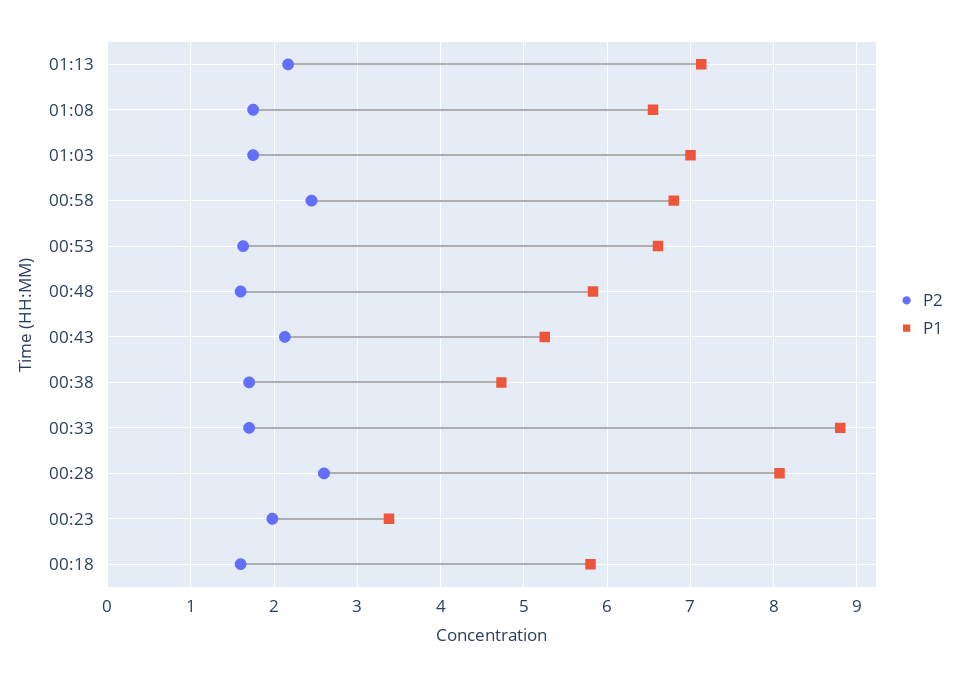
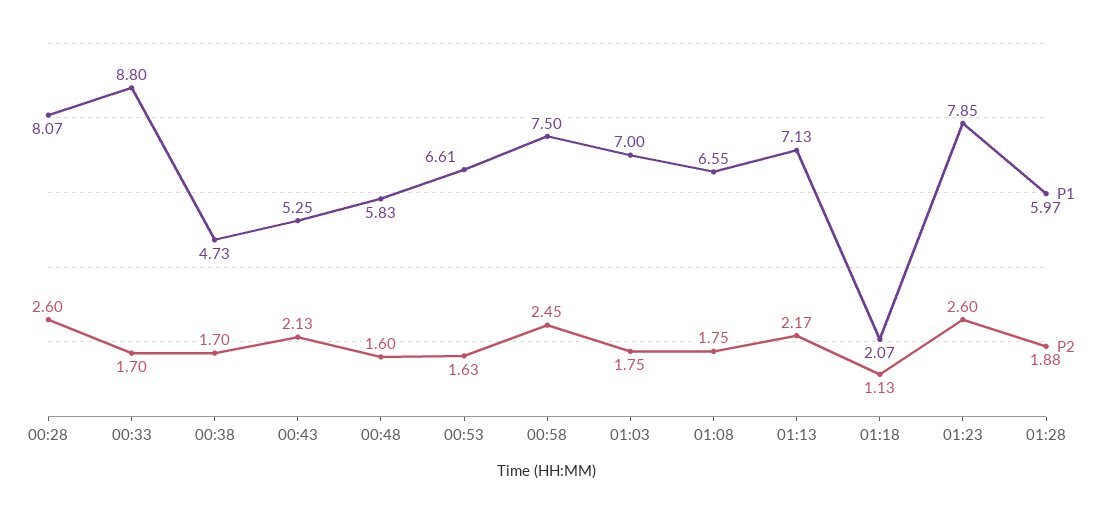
P1, 00:58: 6.8 -> 7.5
P2, 00:23: 2 -> none
P1, 00:23: 3.4 -> none
P2, 00:18: 1.6 -> none
P1, 00:18: 5.8 -> none
P1, 01:18: none -> 2.07
P2, 01:18: none -> 1.13
P1, 01:23: none -> 7.85
P2, 01:23: none -> 2.6
P1, 01:28: none -> 5.97
P2, 01:28: none -> 1.88

